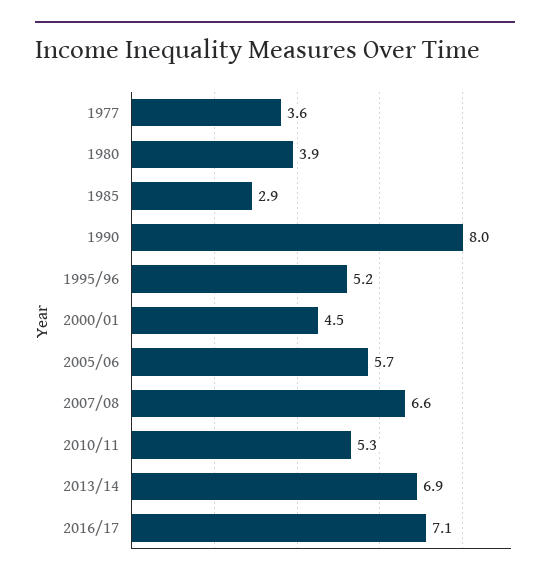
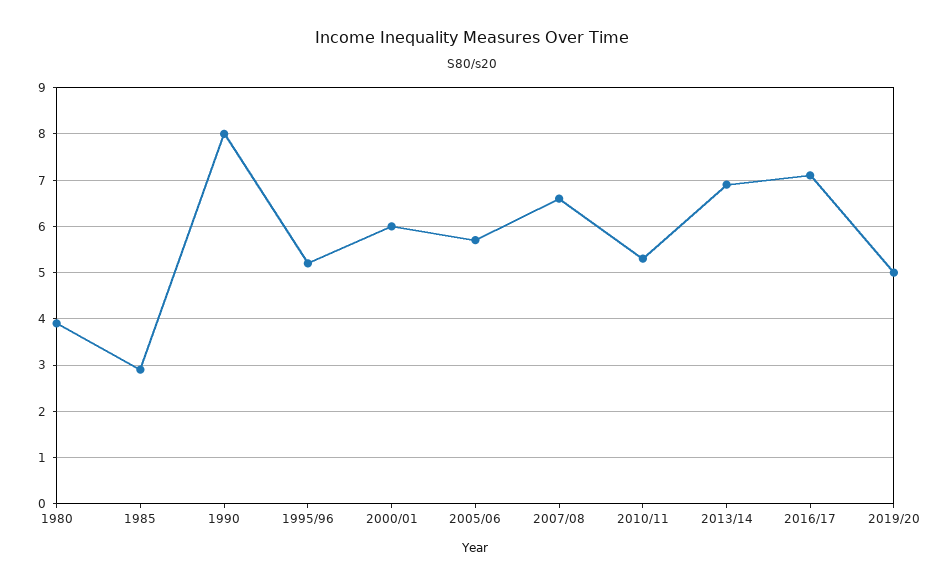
1977: 3.6 -> none
2000/01: 4.5 -> 6
2019/20: none -> 5

